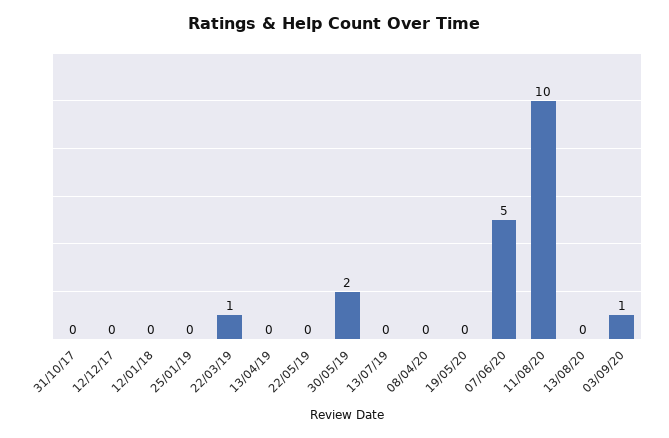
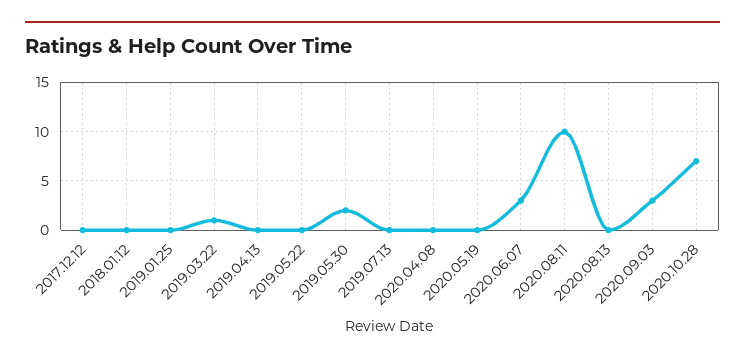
31/10/17: 0 -> none
07/06/20: 5 -> 3
03/09/20: 1 -> 3
2020.10.28: none -> 7

